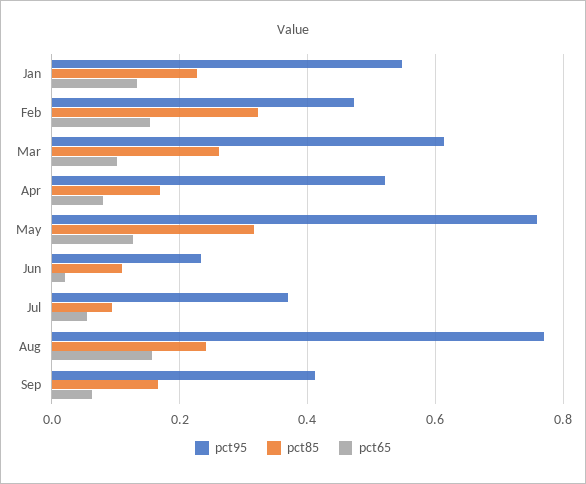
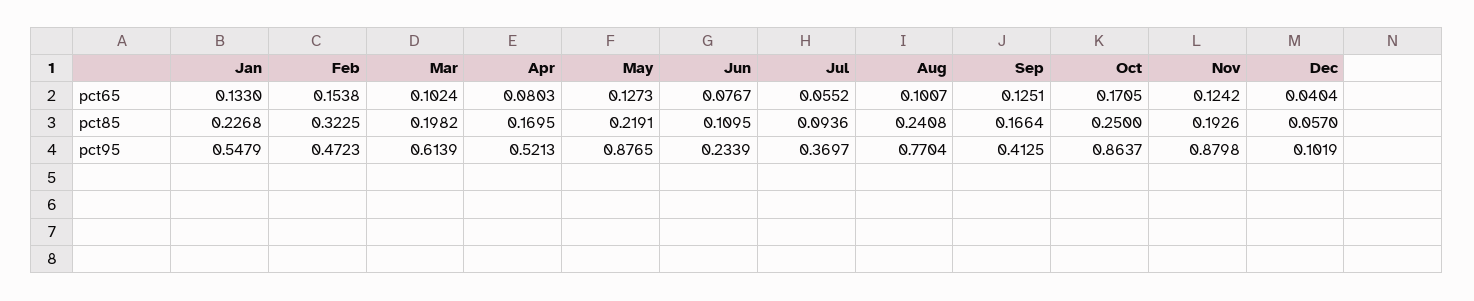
pct85, Mar: 0.26 -> 0.1982
pct95, May: 0.76 -> 0.8765
pct85, May: 0.32 -> 0.2191
pct65, Jun: 0.02 -> 0.0767
pct65, Aug: 0.16 -> 0.1007
pct65, Sep: 0.06 -> 0.1251
pct65, Oct: none -> 0.1705
pct65, Nov: none -> 0.1242
pct65, Dec: none -> 0.0404
pct85, Oct: none -> 0.25
pct85, Nov: none -> 0.1926
pct85, Dec: none -> 0.057
pct95, Oct: none -> 0.8637
pct95, Nov: none -> 0.8798
pct95, Dec: none -> 0.1019

